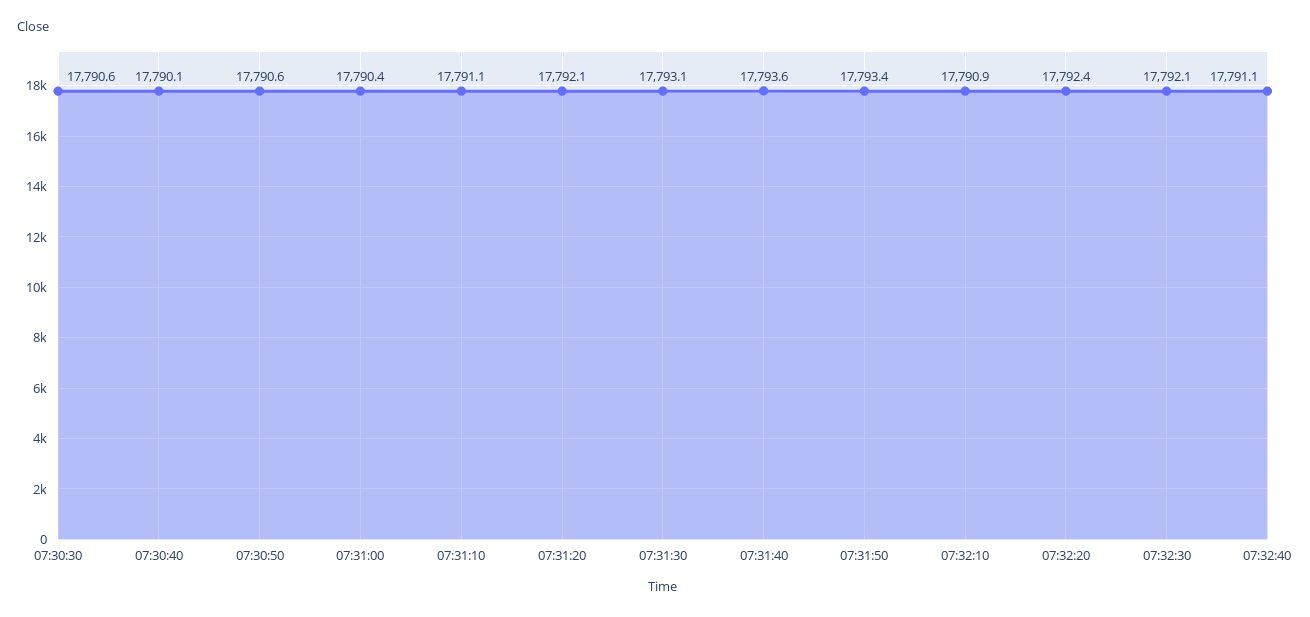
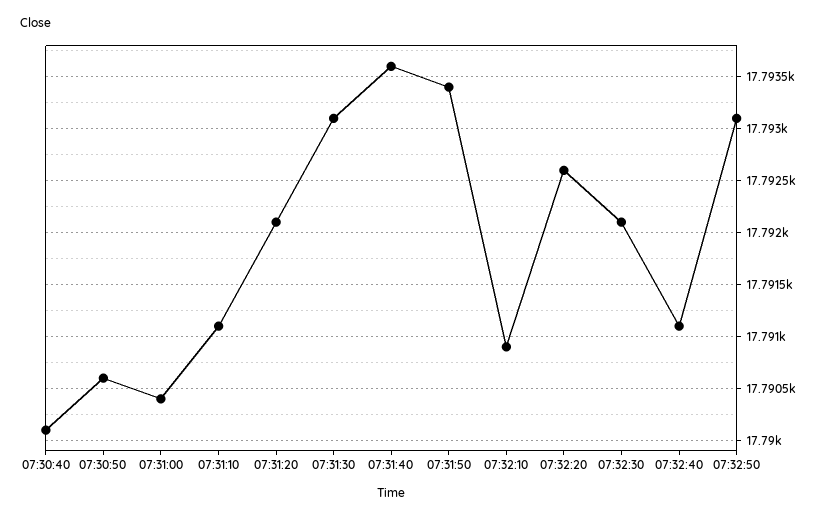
07:30:30: 17790.6 -> none
07:32:20: 17792.4 -> 17792.6
07:32:50: none -> 17793.1

